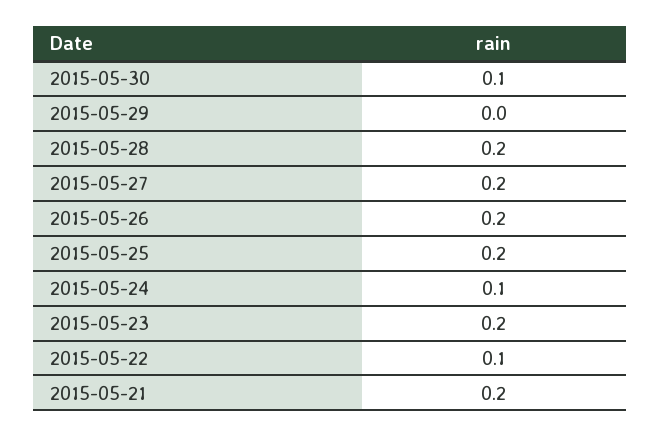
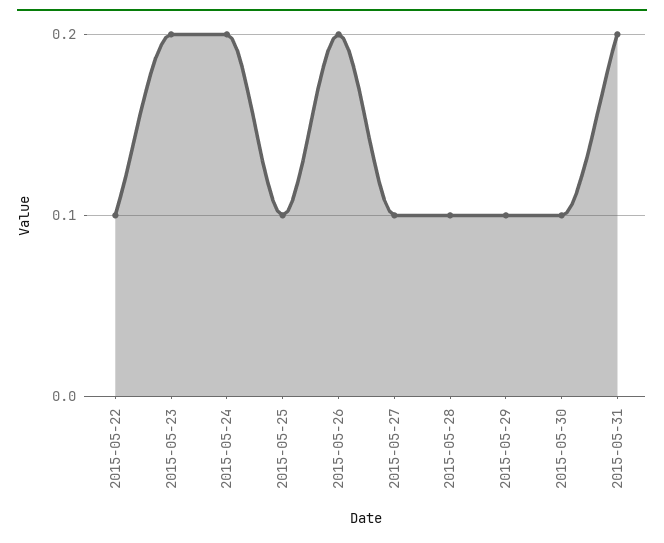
2015-05-29: 0 -> 0.1
2015-05-28: 0.2 -> 0.1
2015-05-27: 0.2 -> 0.1
2015-05-25: 0.2 -> 0.1
2015-05-24: 0.1 -> 0.2
2015-05-21: 0.2 -> none
2015-05-31: none -> 0.2

